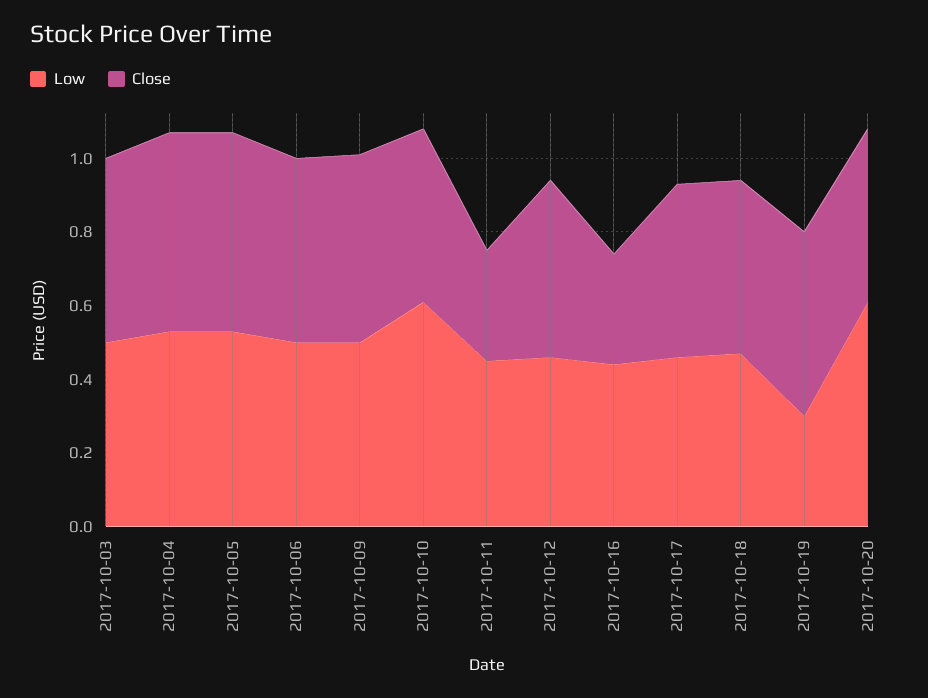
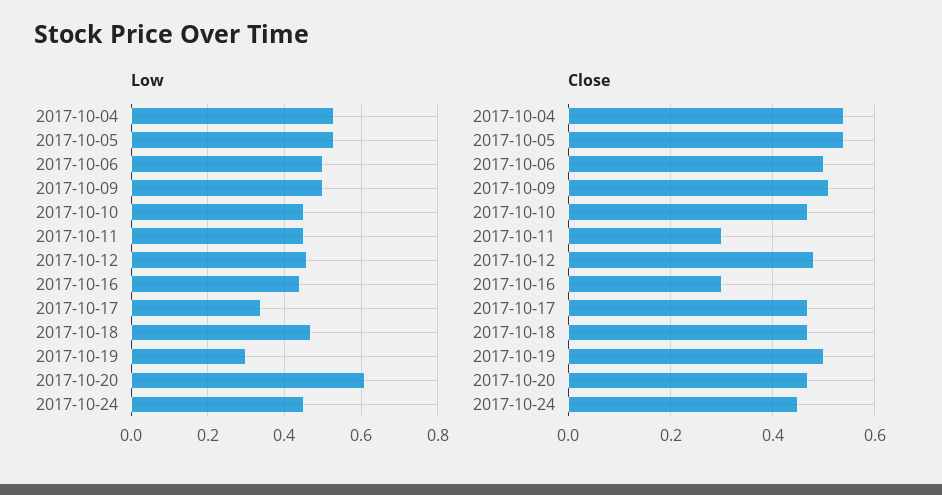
Low, 2017-10-03: 0.5 -> none
Close, 2017-10-03: 0.5 -> none
Low, 2017-10-10: 0.6 -> 0.45
Low, 2017-10-17: 0.45 -> 0.35
Low, 2017-10-24: none -> 0.45
Close, 2017-10-24: none -> 0.45

